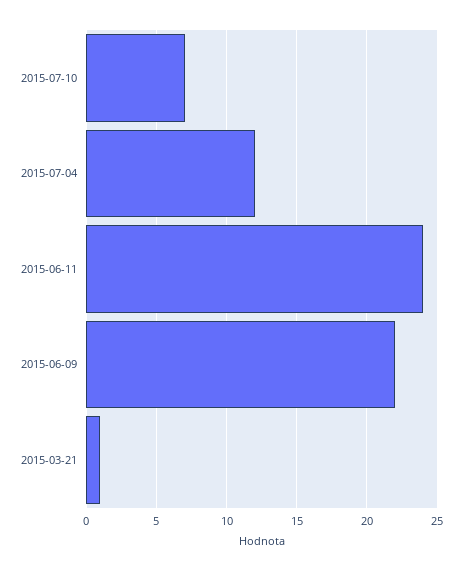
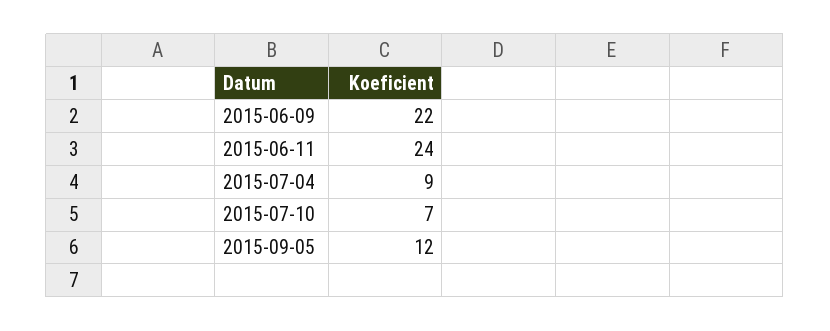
2015-07-04: 12 -> 9
2015-03-21: 1 -> none
2015-09-05: none -> 12

